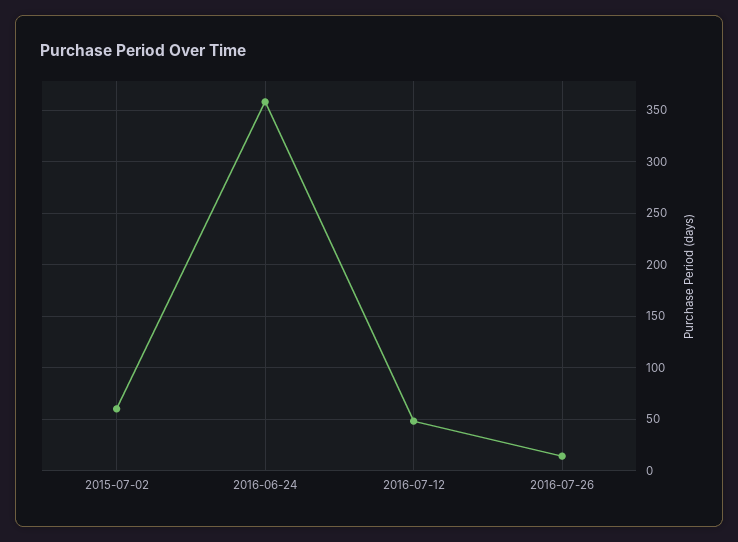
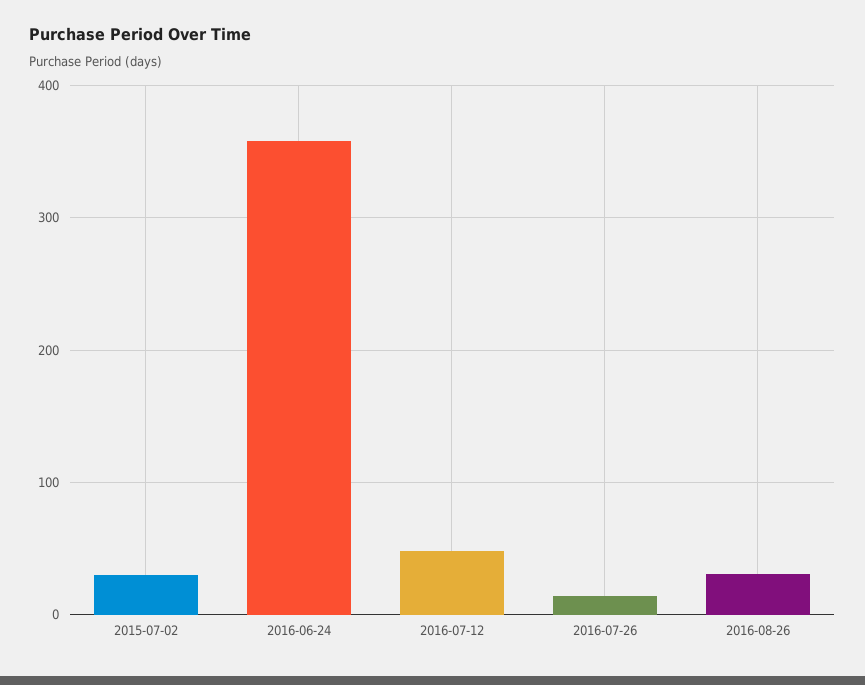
2015-07-02: 60 -> 30
2016-08-26: none -> 30

